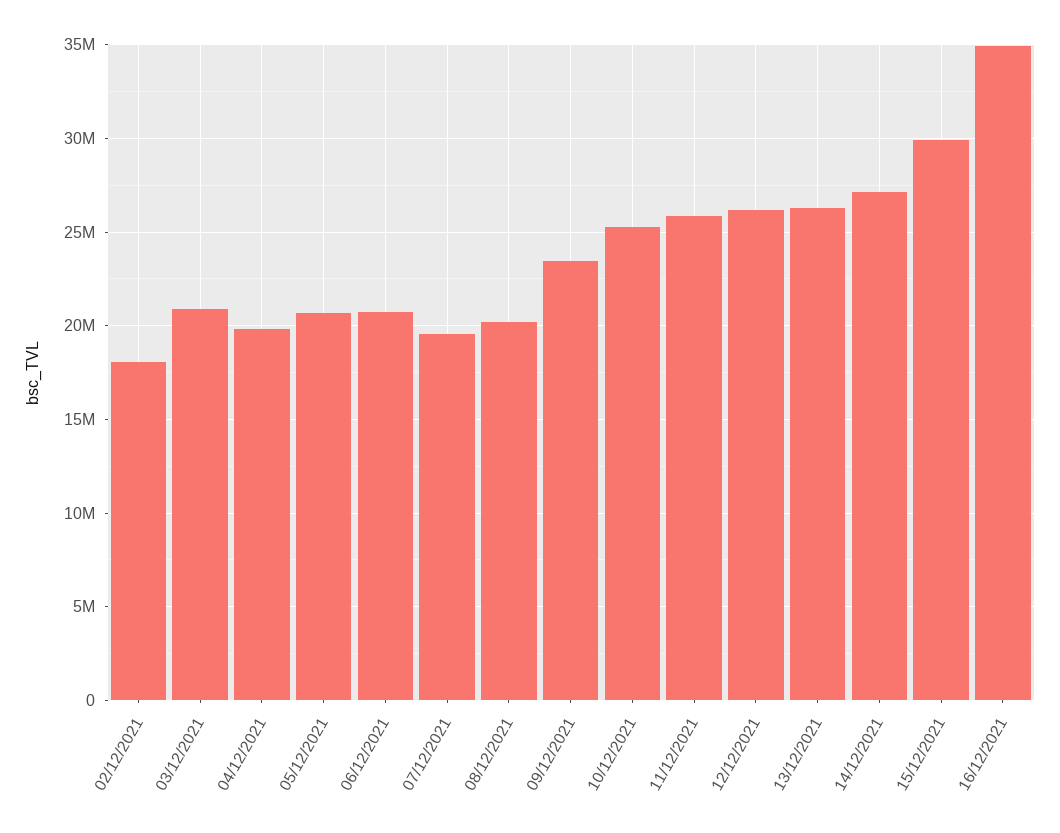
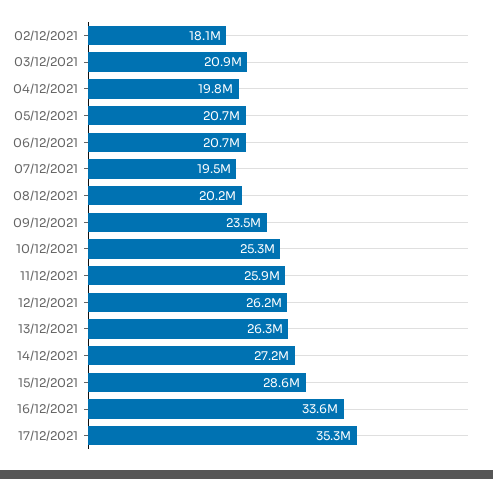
15/12/2021: 30000000 -> 28600000
16/12/2021: 35000000 -> 33600000
17/12/2021: none -> 35300000

